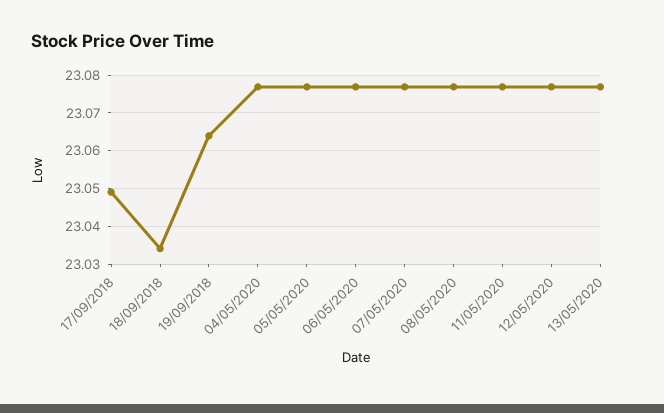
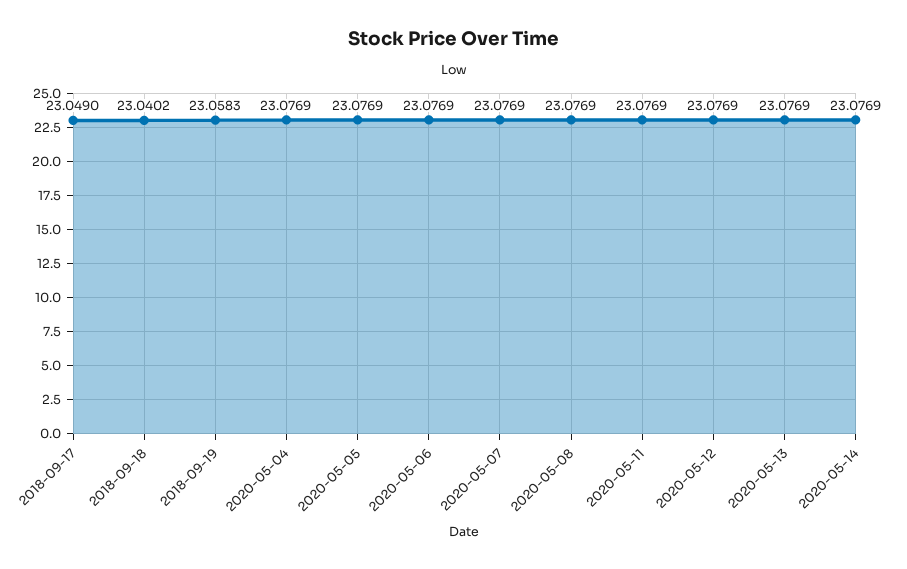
18/09/2018: 23.034 -> 23.0402
19/09/2018: 23.064 -> 23.0583
2020-05-14: none -> 23.0769

